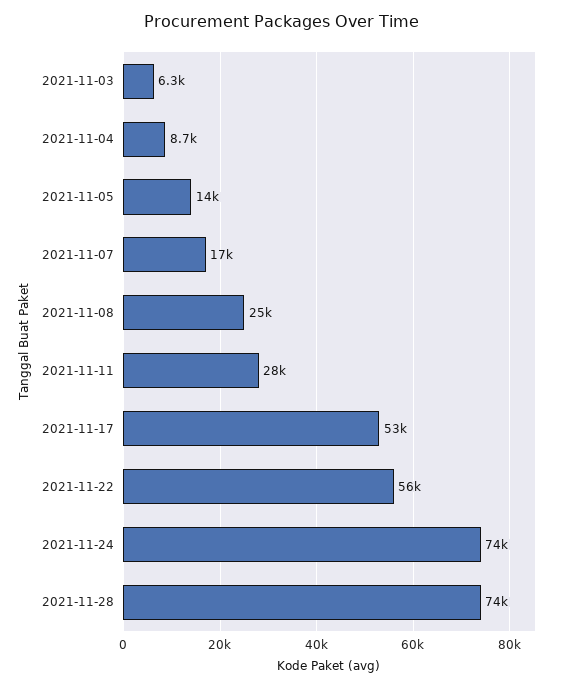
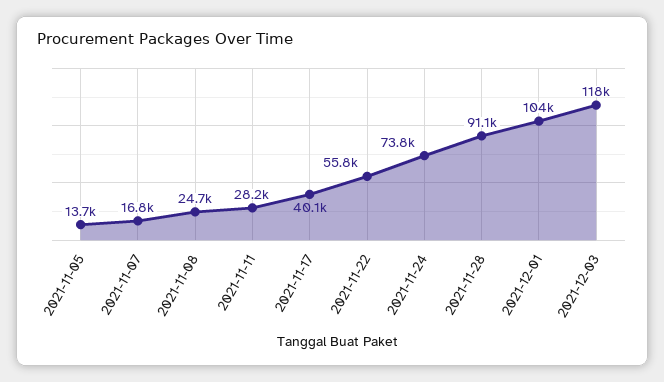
2021-11-03: 6300 -> none
2021-11-04: 8700 -> none
2021-11-17: 53000 -> 40100
2021-11-28: 74000 -> 91100
2021-12-01: none -> 104000
2021-12-03: none -> 118000

